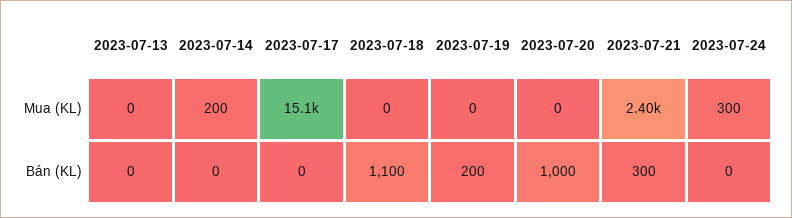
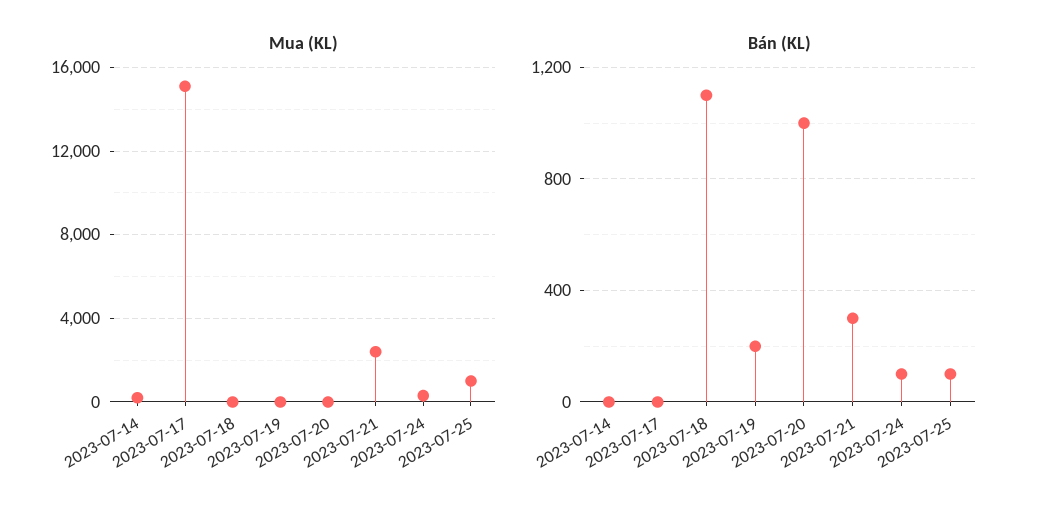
Mua (KL), 2023-07-13: 0 -> none
Bán (KL), 2023-07-13: 0 -> none
Bán (KL), 2023-07-24: 0 -> 100
Mua (KL), 2023-07-25: none -> 1000
Bán (KL), 2023-07-25: none -> 100

